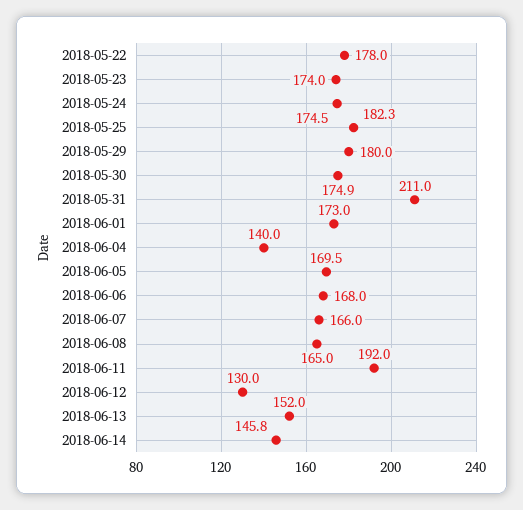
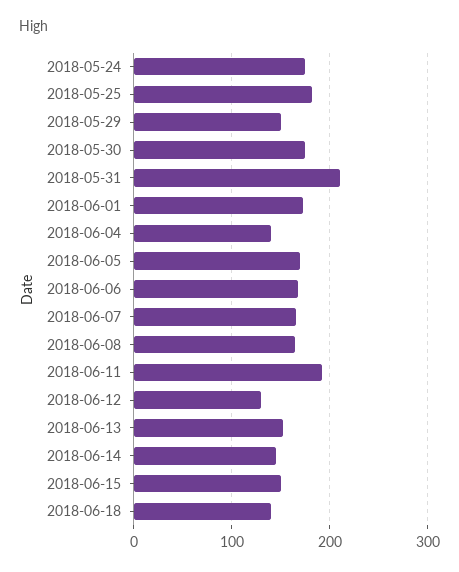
2018-05-22: 178 -> none
2018-05-23: 174 -> none
2018-05-29: 180 -> 150
2018-06-15: none -> 150
2018-06-18: none -> 140

